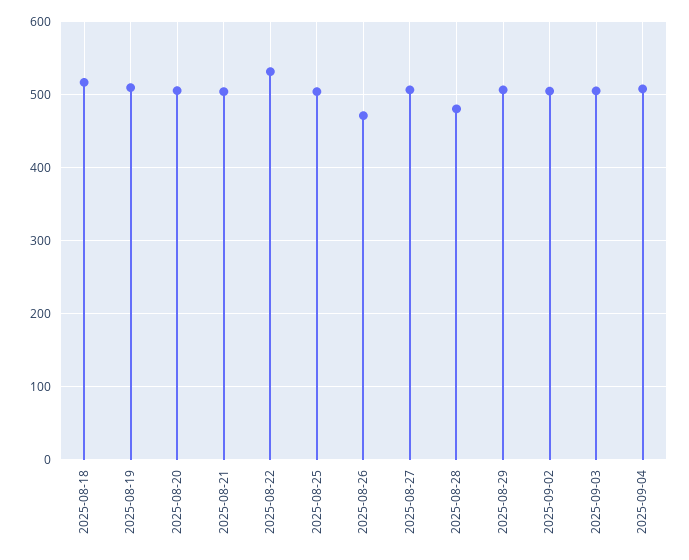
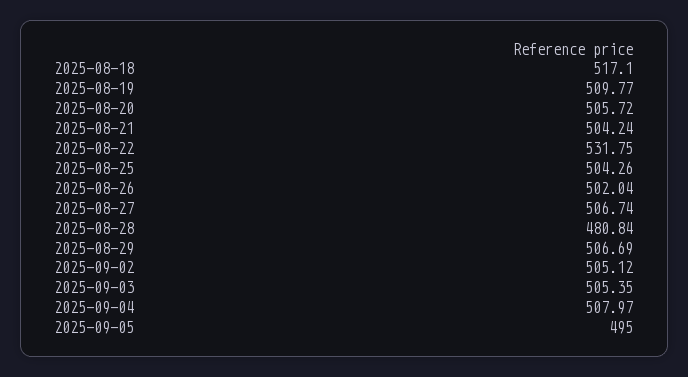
2025-08-26: 470 -> 502.04
2025-09-05: none -> 495

